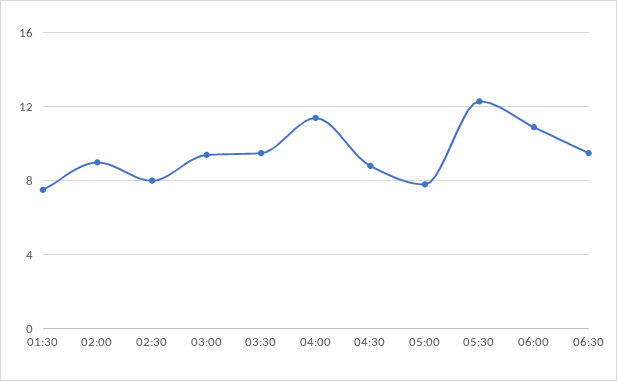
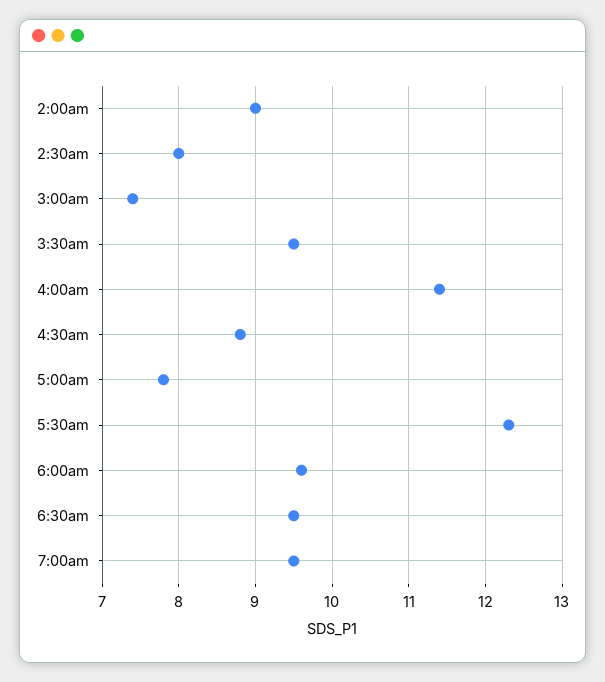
01:30: 7.5 -> none
03:00: 9.5 -> 7.4
06:00: 11 -> 9.6
7:00am: none -> 9.5

